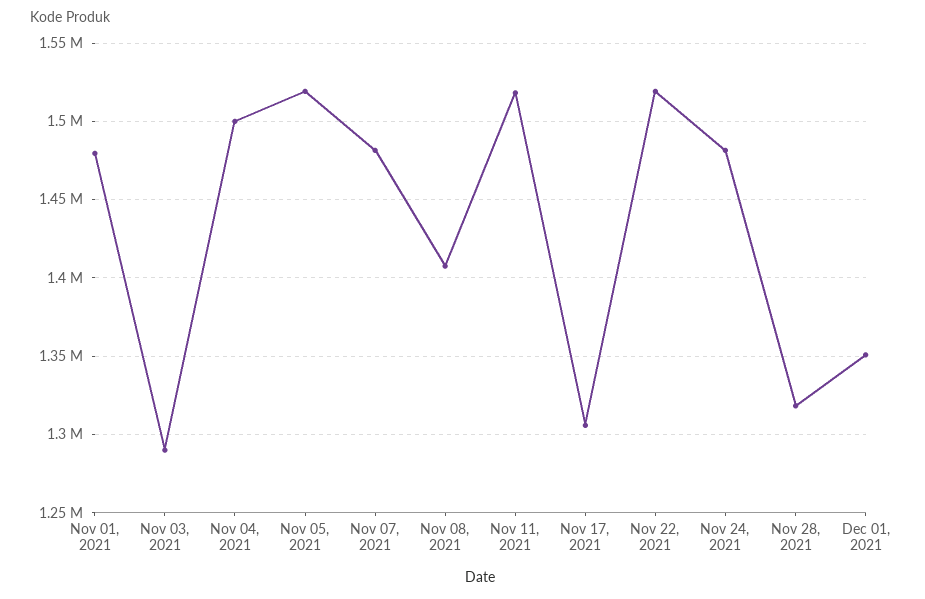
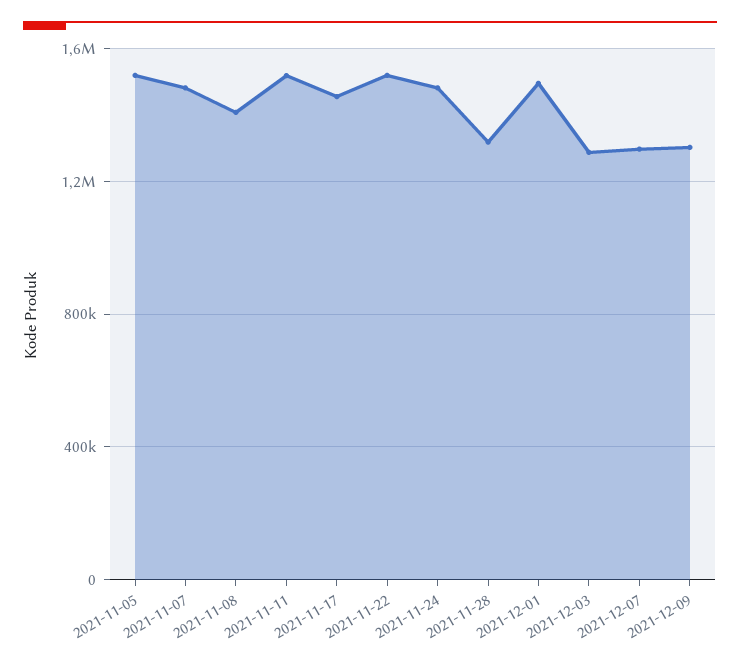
Nov 01, 2021: 1480000 -> none
Nov 03, 2021: 1290000 -> none
Nov 04, 2021: 1500000 -> none
Nov 17, 2021: 1305000 -> 1450000
Dec 01, 2021: 1350000 -> 1500000
2021-12-03: none -> 1300000
2021-12-07: none -> 1300000
2021-12-09: none -> 1300000

